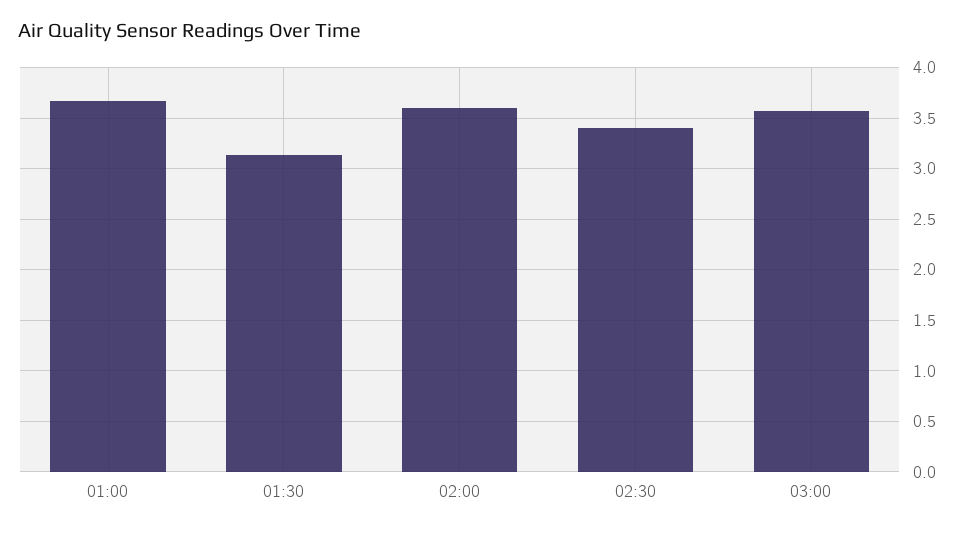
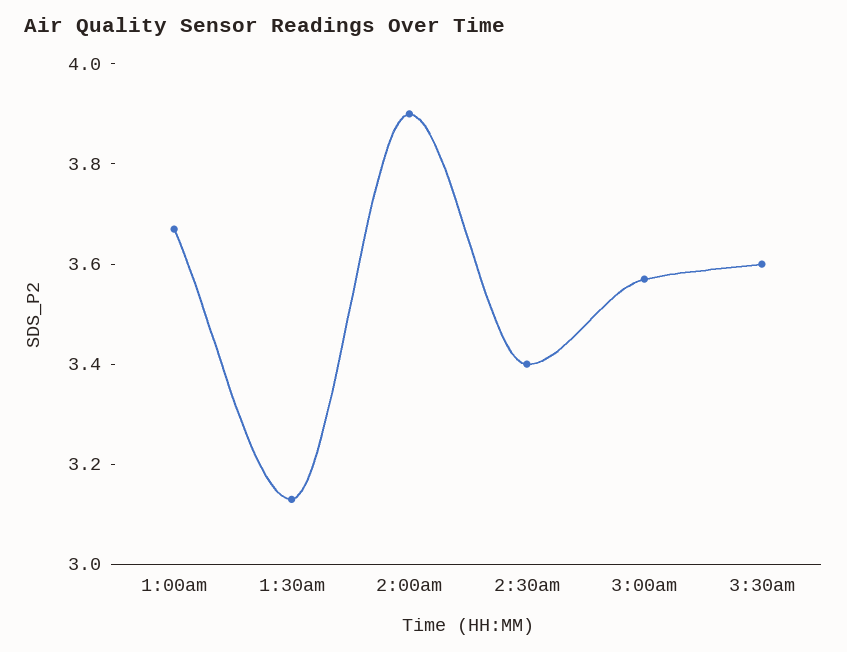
02:00: 3.6 -> 3.9
3:30am: none -> 3.6

